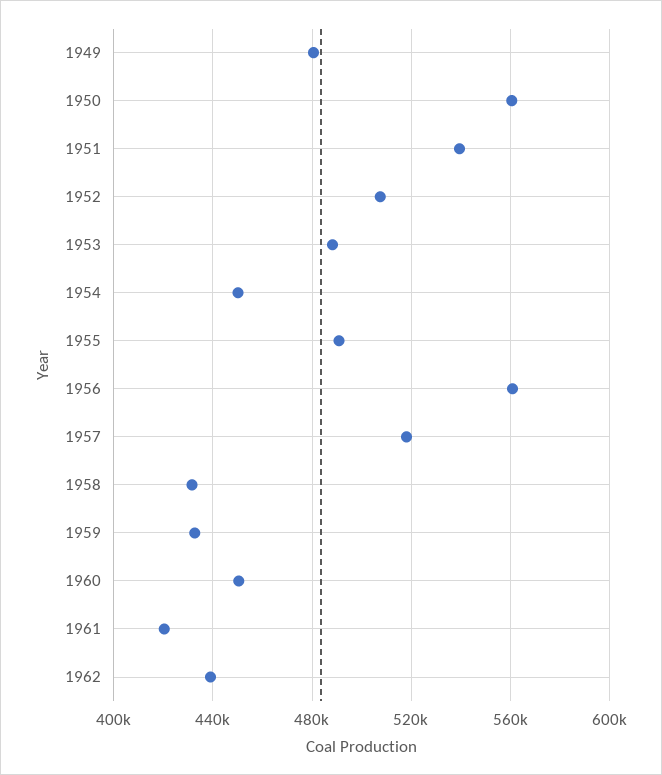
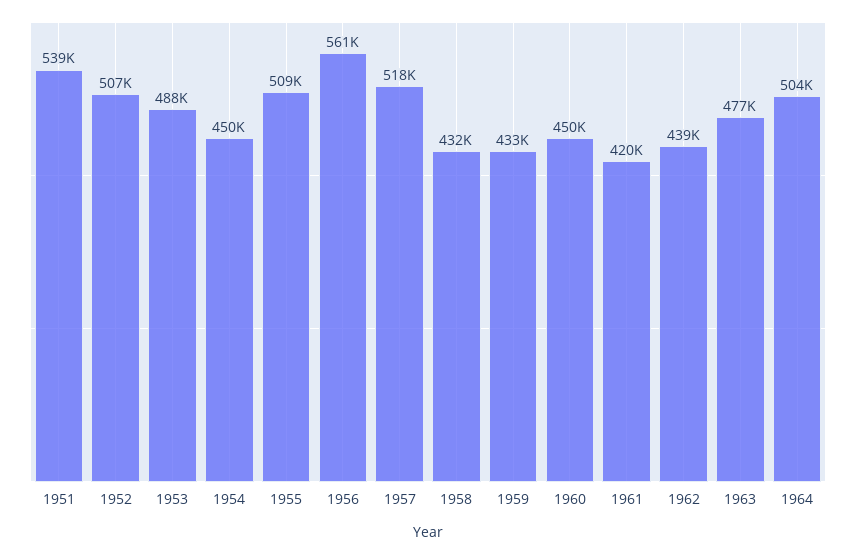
1949: 480000 -> none
1950: 560000 -> none
1955: 490000 -> 509000
1963: none -> 477000
1964: none -> 504000

